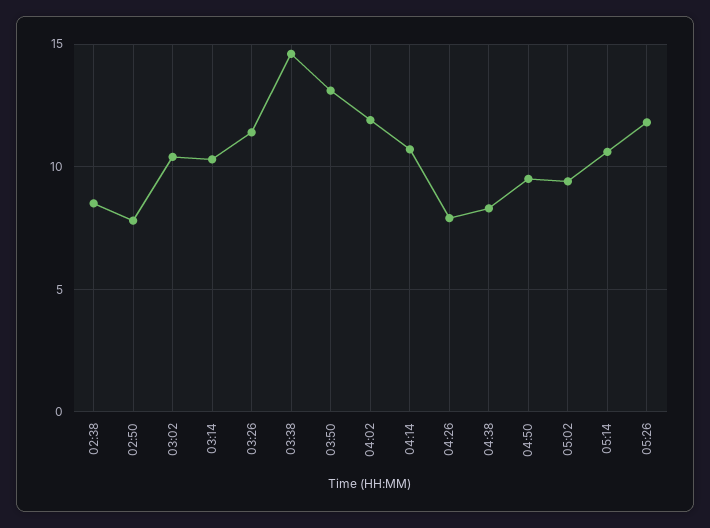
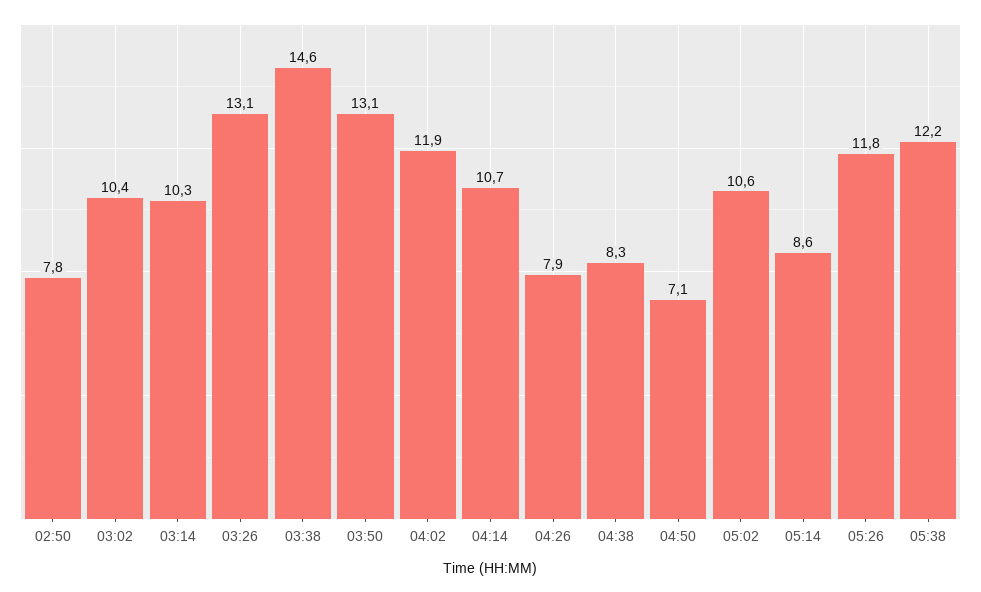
02:38: 8.5 -> none
03:26: 11.5 -> 13.1
04:50: 9.5 -> 7.1
05:02: 9.5 -> 10.6
05:14: 10.5 -> 8.6
05:38: none -> 12.2

